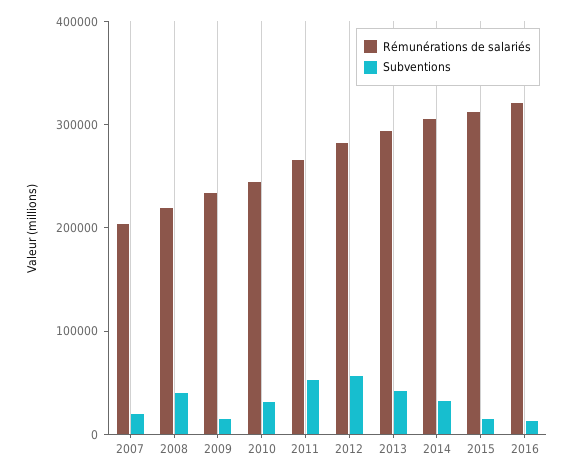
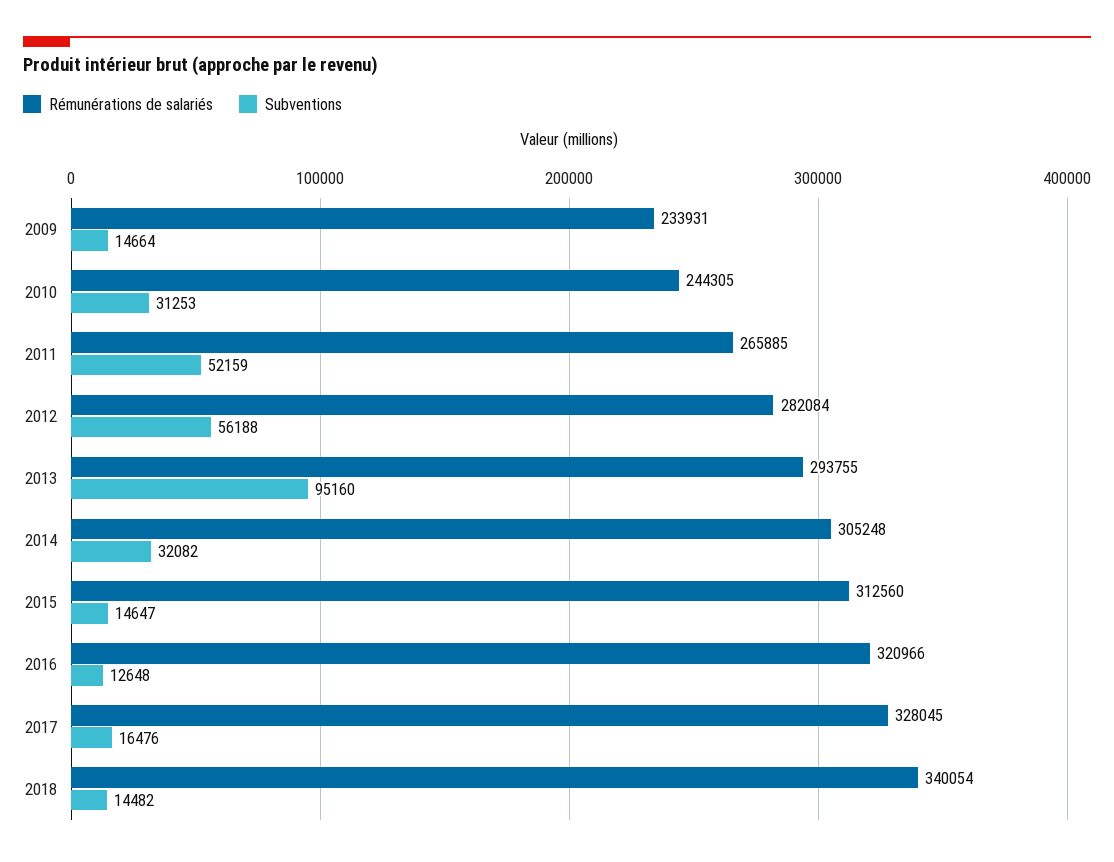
Rémunérations de salariés, 2007: 200000 -> none
Subventions, 2007: 20000 -> none
Rémunérations de salariés, 2008: 220000 -> none
Subventions, 2008: 40000 -> none
Subventions, 2013: 40000 -> 95160
Rémunérations de salariés, 2017: none -> 328045
Subventions, 2017: none -> 16476
Rémunérations de salariés, 2018: none -> 340054
Subventions, 2018: none -> 14482

